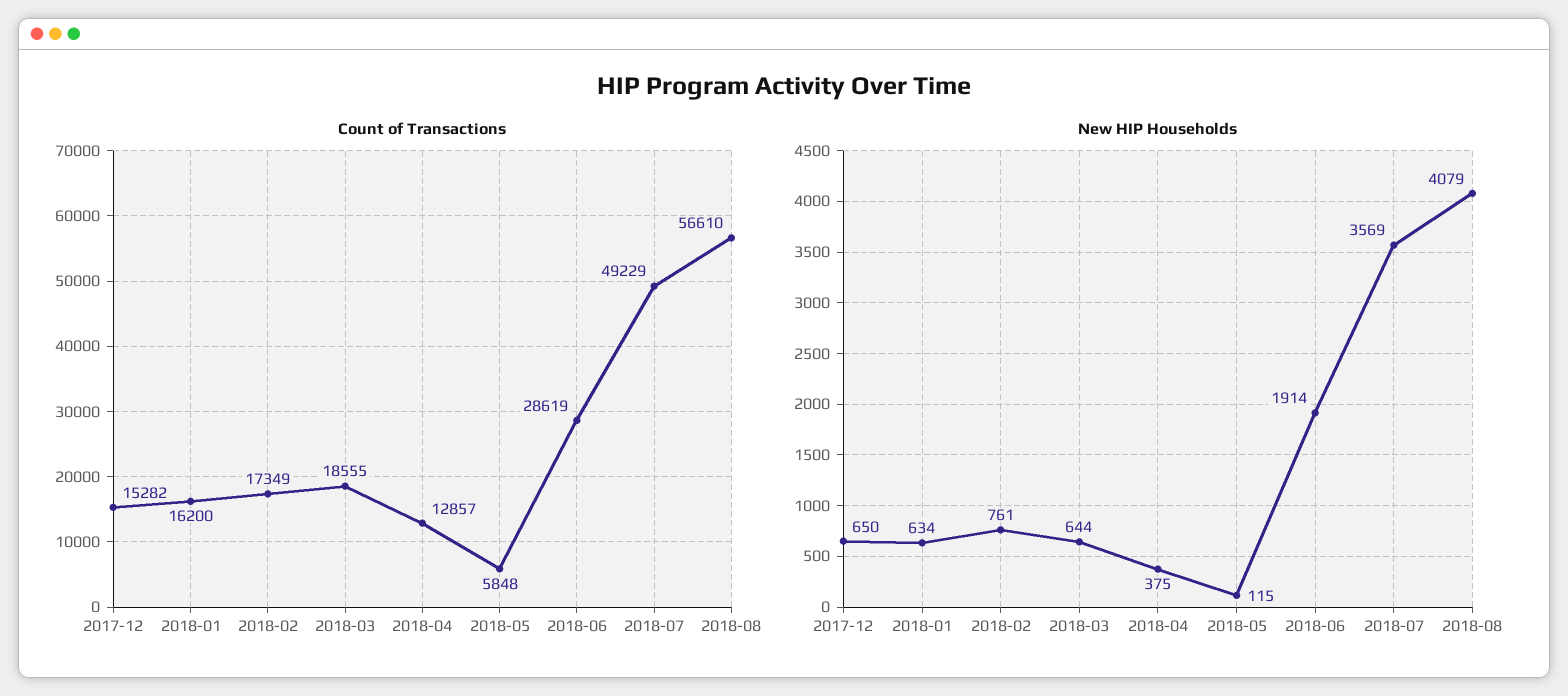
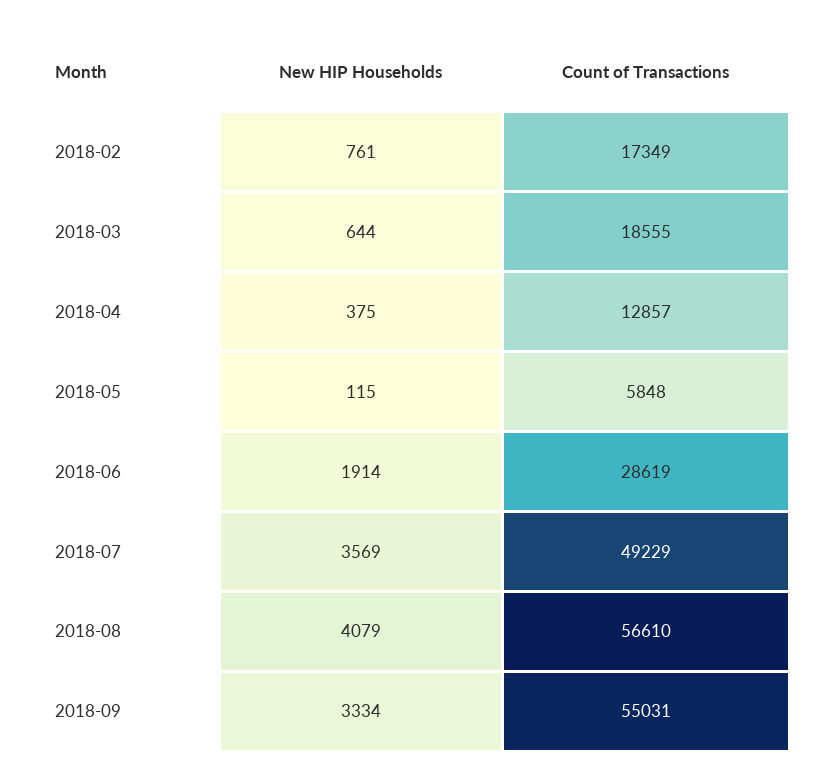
Count of Transactions, 2017-12: 15282 -> none
Count of Transactions, 2018-01: 16200 -> none
New HIP Households, 2017-12: 650 -> none
New HIP Households, 2018-01: 634 -> none
New HIP Households, 2018-09: none -> 3334
Count of Transactions, 2018-09: none -> 55031

